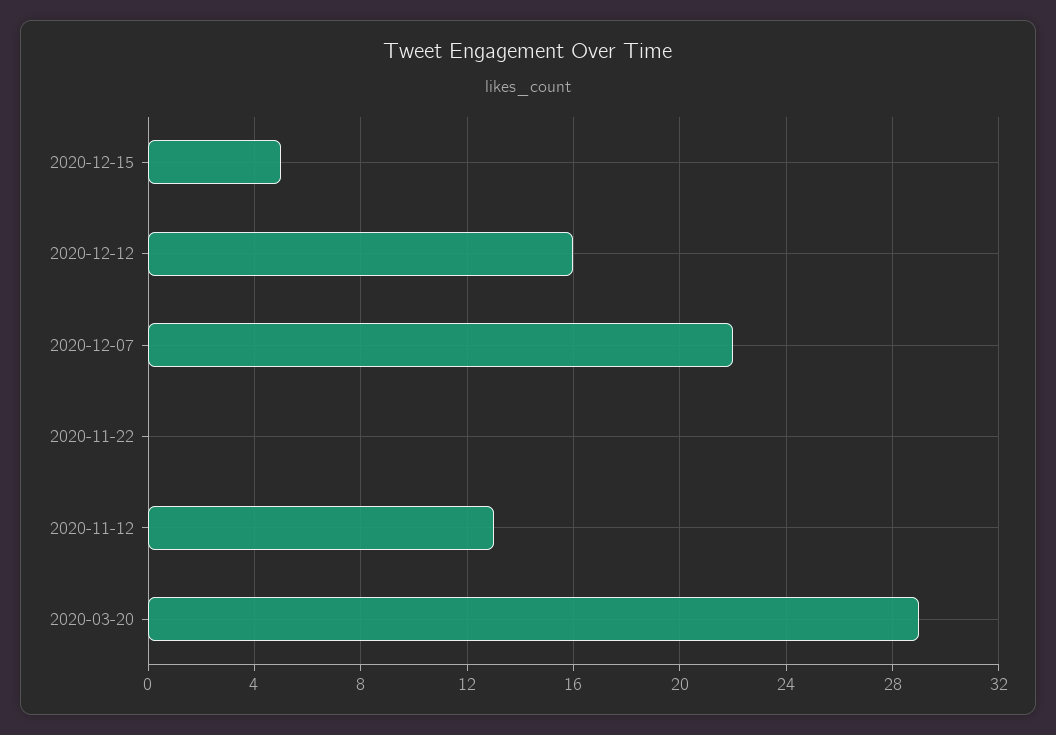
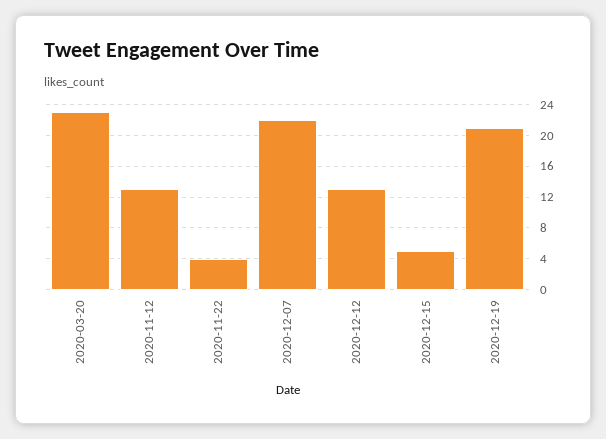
2020-12-12: 16 -> 13
2020-11-22: 0 -> 4
2020-03-20: 29 -> 23
2020-12-19: none -> 21

